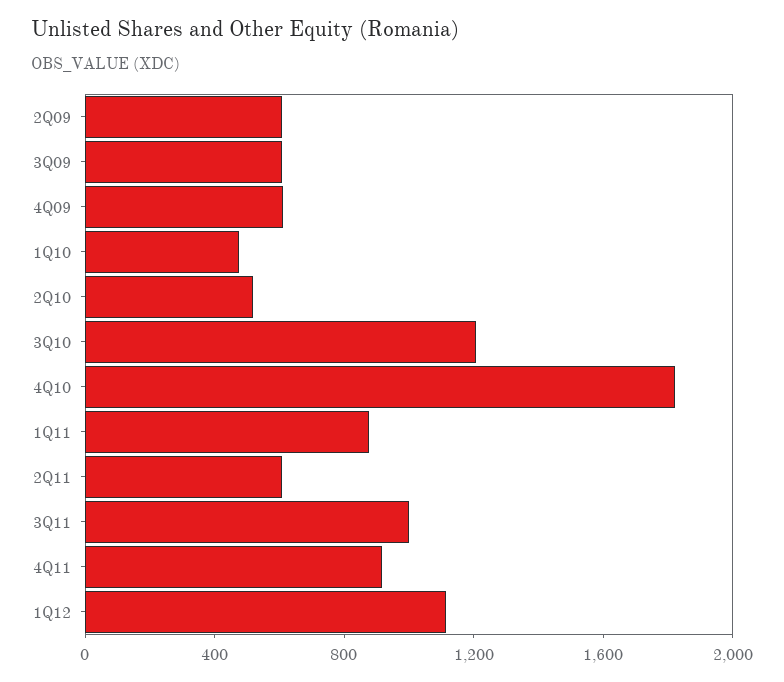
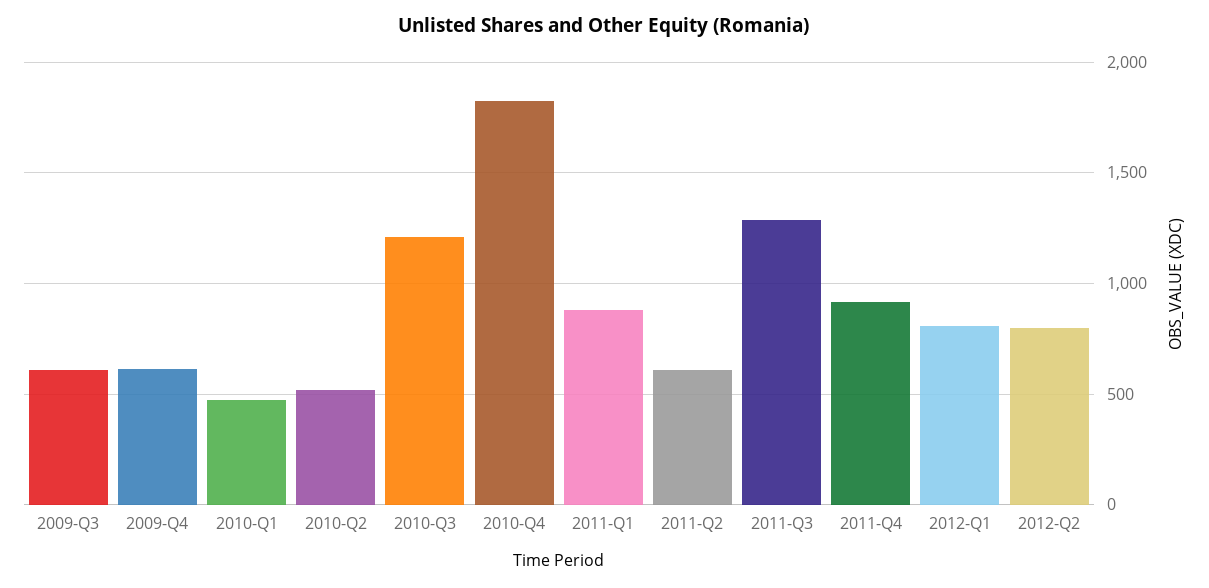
2Q09: 600 -> none
3Q11: 1000 -> 1300
1Q12: 1100 -> 800
2012-Q2: none -> 800

